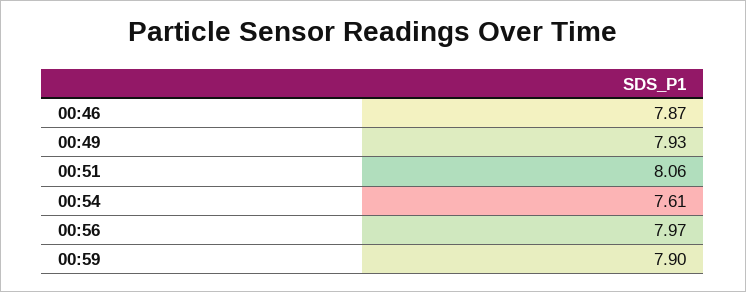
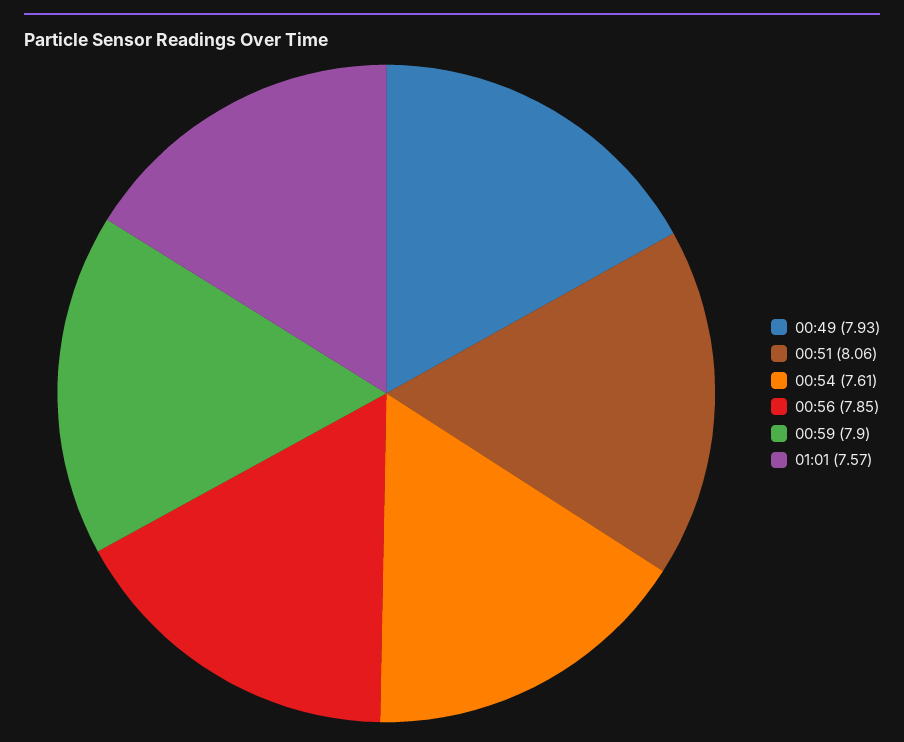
00:46: 7.87 -> none
00:56: 7.97 -> 7.85
01:01: none -> 7.57

